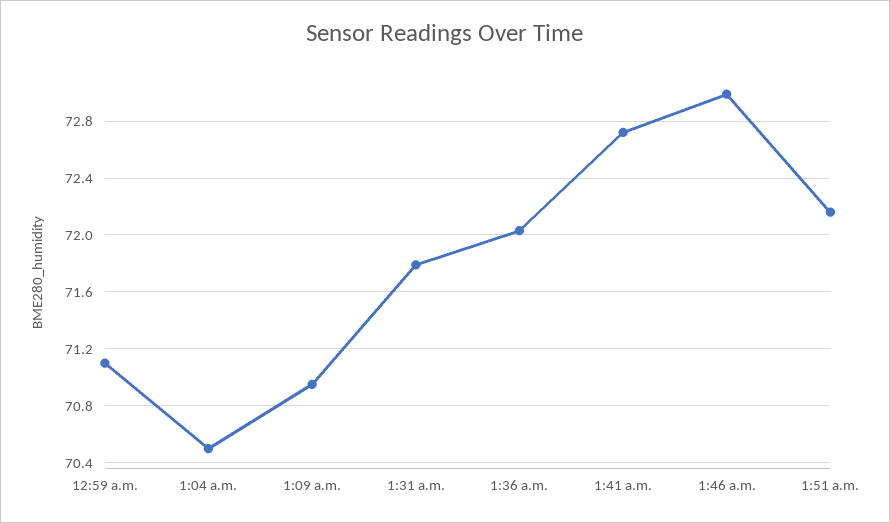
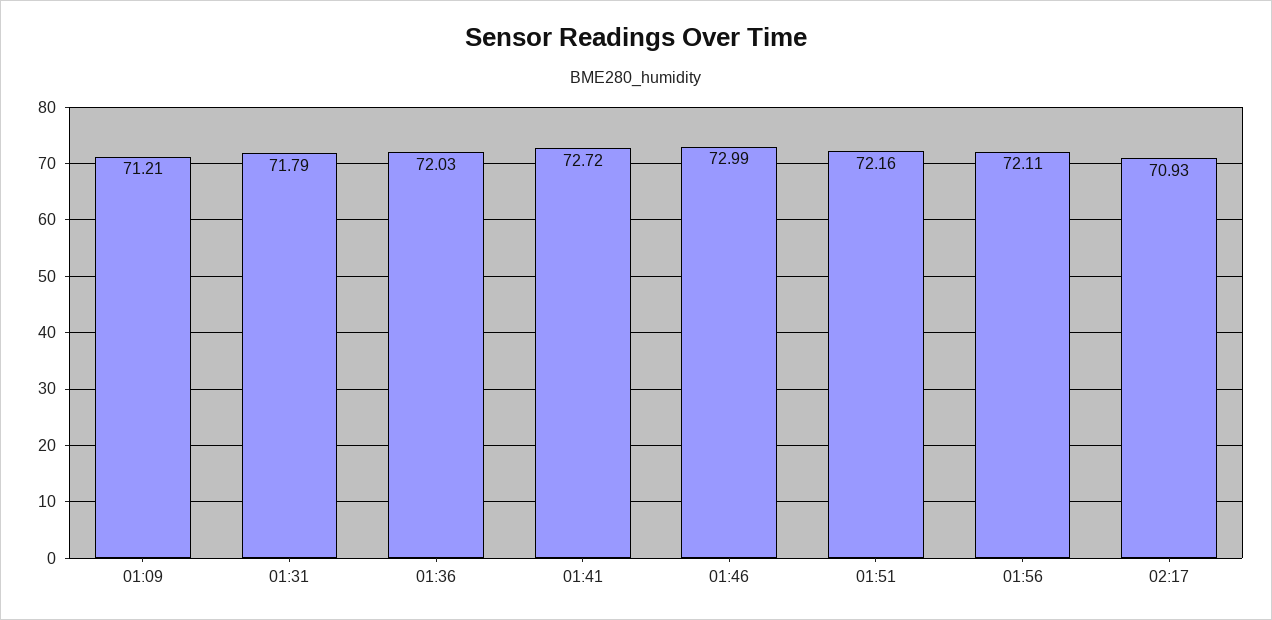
12:59 a.m.: 71.1 -> none
1:04 a.m.: 70.5 -> none
1:09 a.m.: 70.95 -> 71.21
01:56: none -> 72.11
02:17: none -> 70.93

